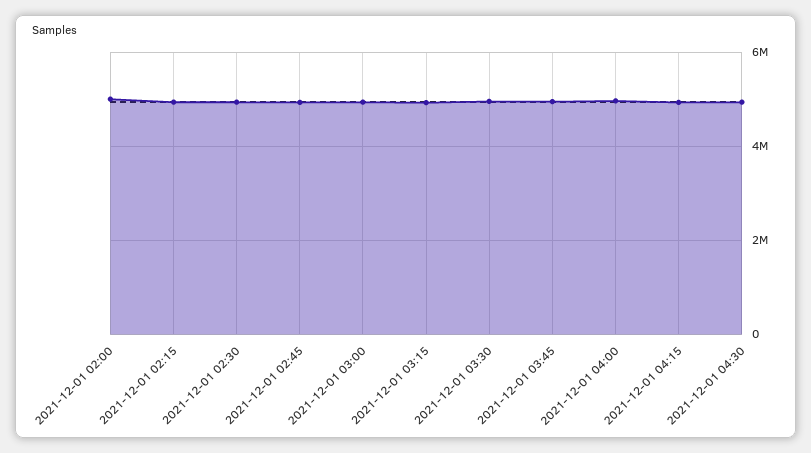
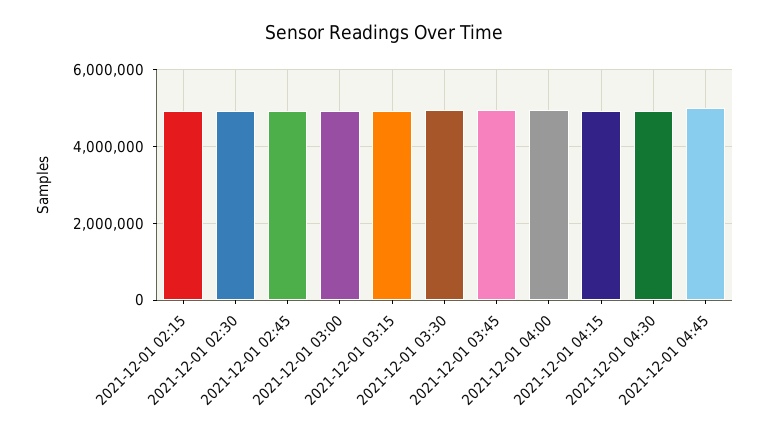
2021-12-01 02:00: 5000000 -> none
2021-12-01 04:45: none -> 5000000

